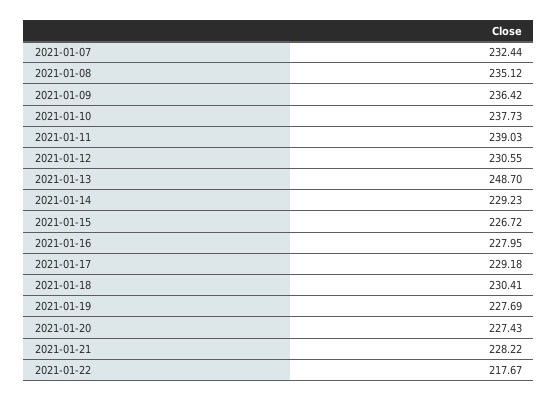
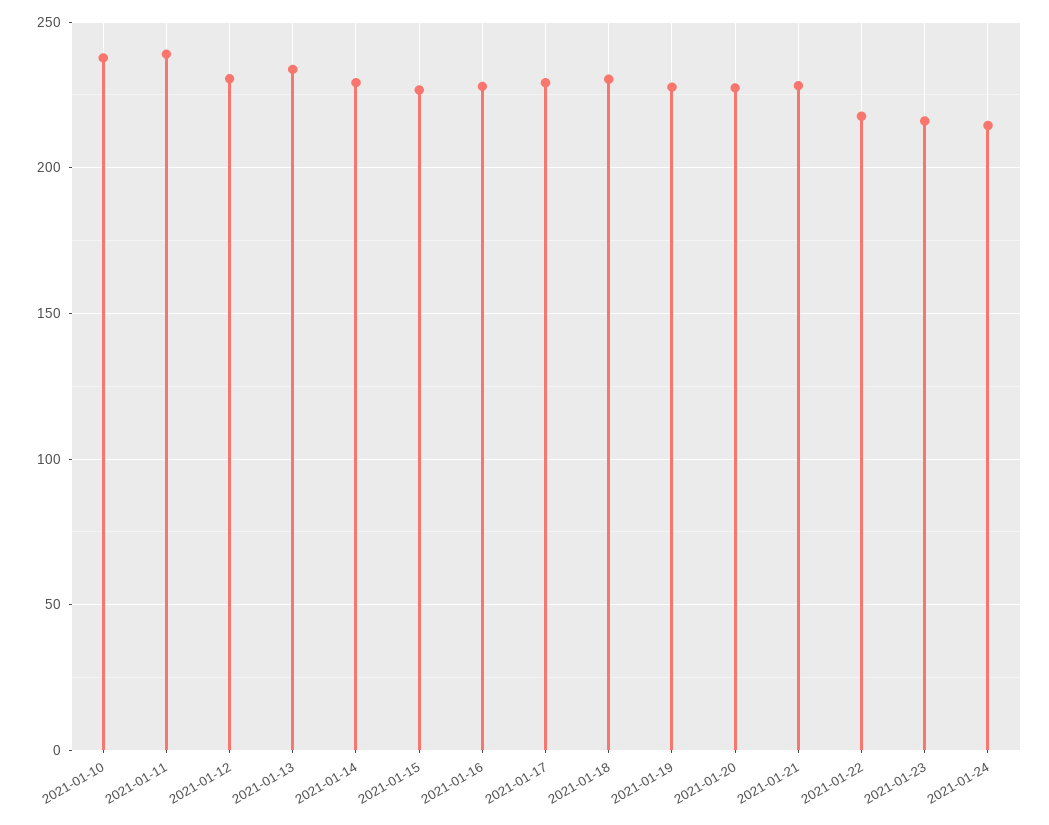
2021-01-07: 232.44 -> none
2021-01-08: 235.12 -> none
2021-01-09: 236.42 -> none
2021-01-13: 248.7 -> 235
2021-01-23: none -> 215
2021-01-24: none -> 215

